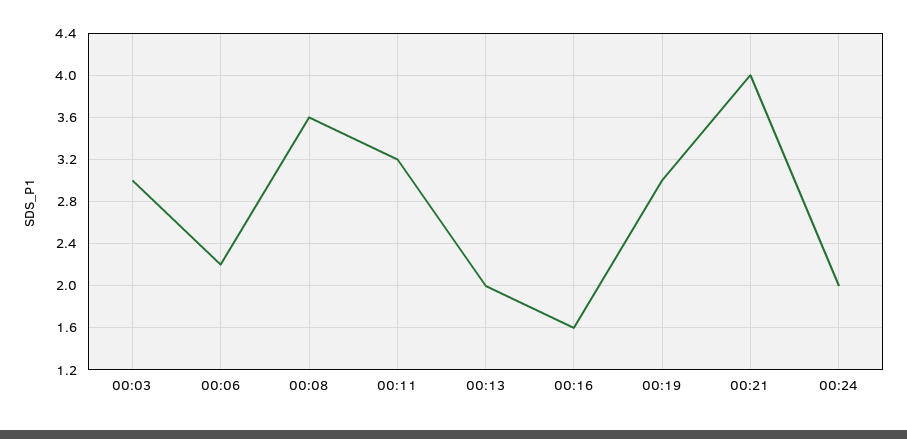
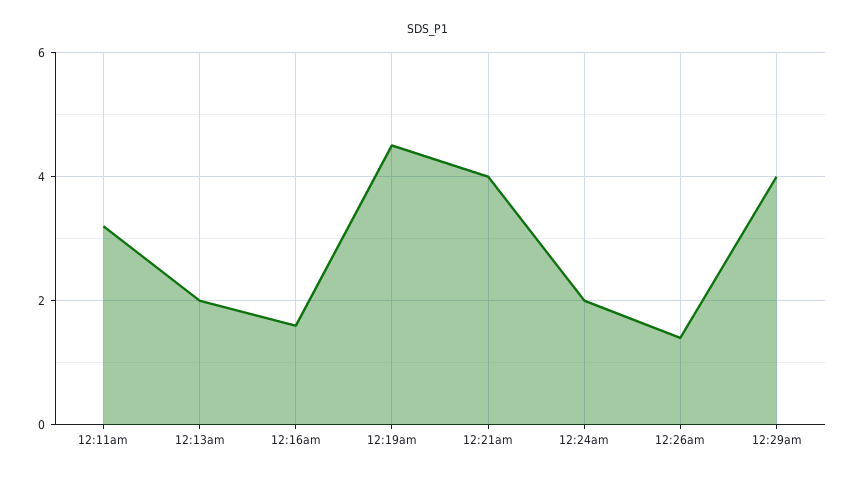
00:03: 3 -> none
00:06: 2.2 -> none
00:08: 3.6 -> none
00:19: 3 -> 4.5
12:26am: none -> 1.5
12:29am: none -> 4

